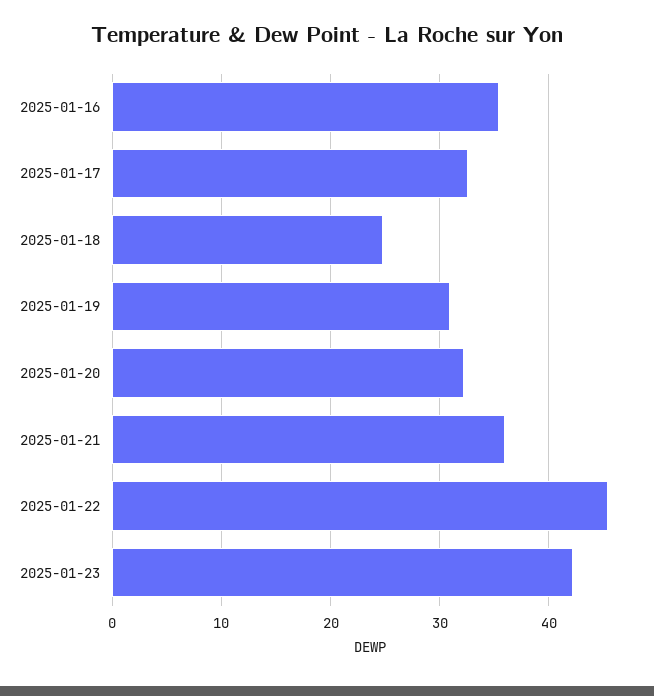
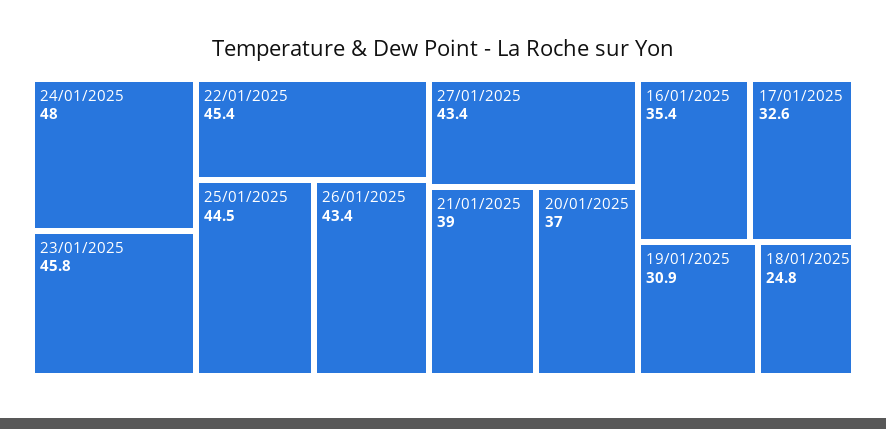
2025-01-20: 32 -> 37
2025-01-21: 36 -> 39
2025-01-23: 42 -> 45.8
24/01/2025: none -> 48
25/01/2025: none -> 44.5
26/01/2025: none -> 43.4
27/01/2025: none -> 43.4

